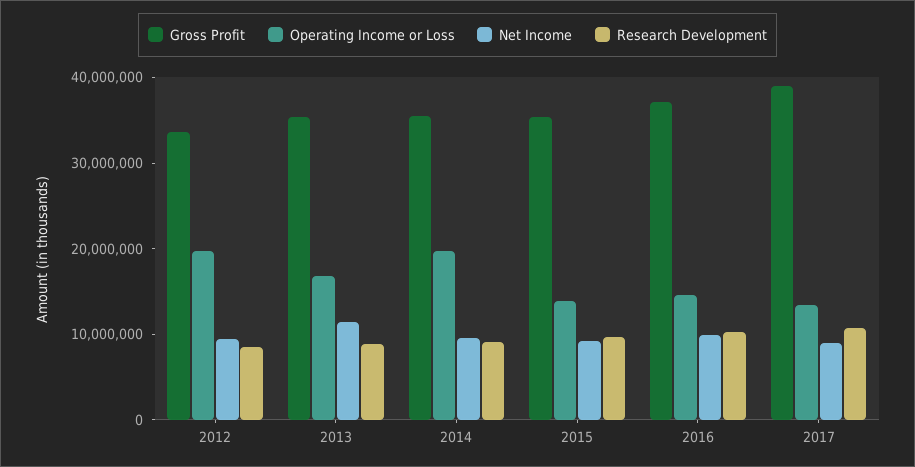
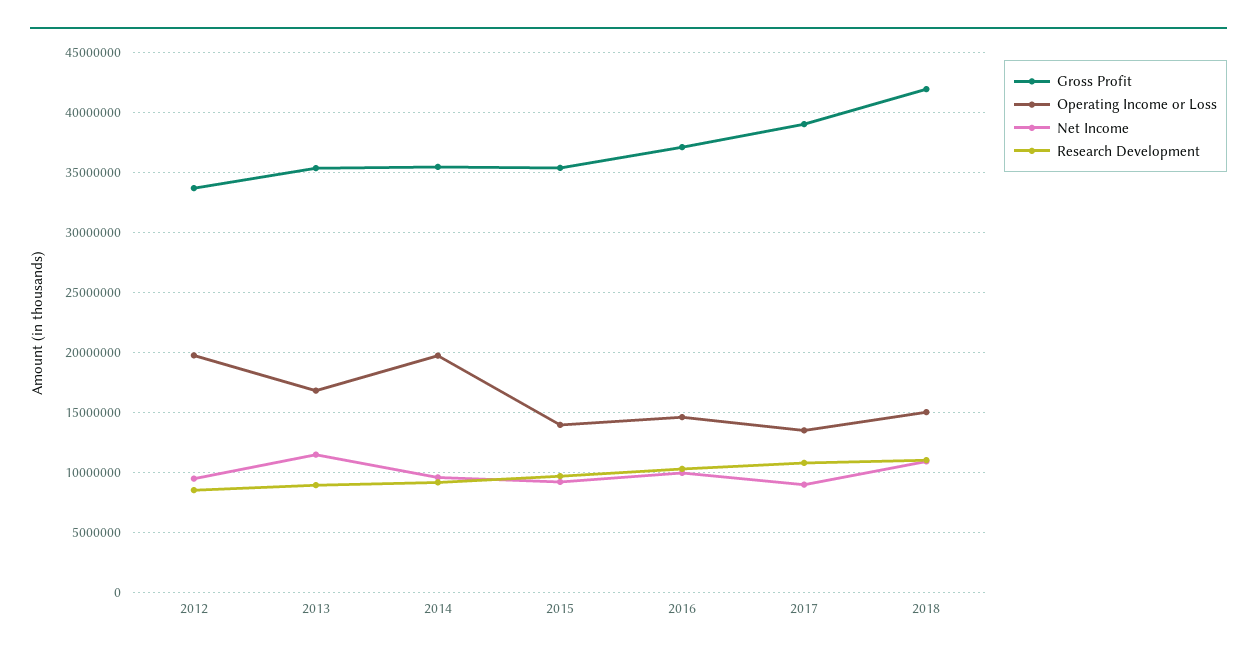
Gross Profit, 2018: none -> 42000000
Operating Income or Loss, 2018: none -> 15000000
Net Income, 2018: none -> 11000000
Research Development, 2018: none -> 11000000

